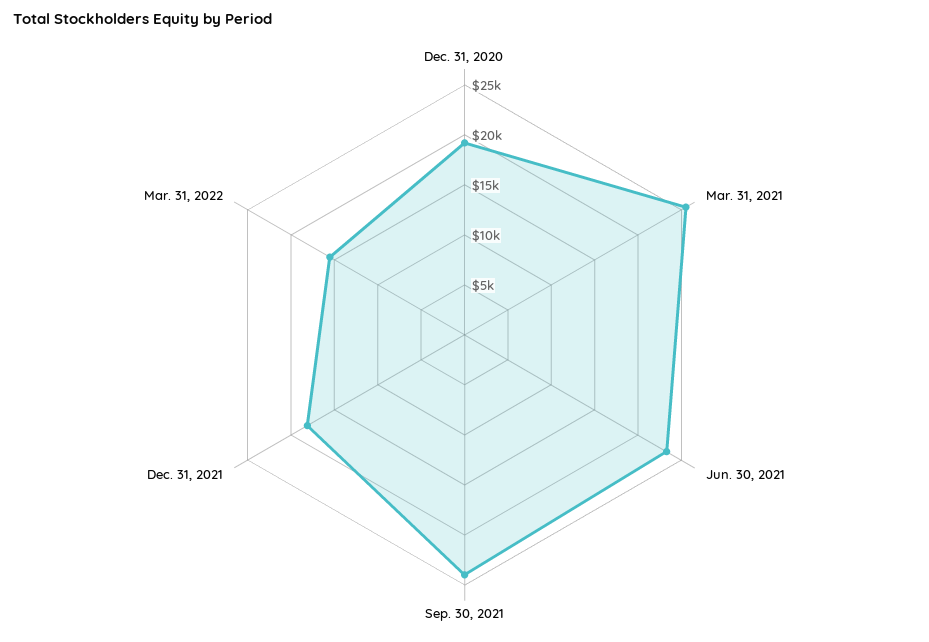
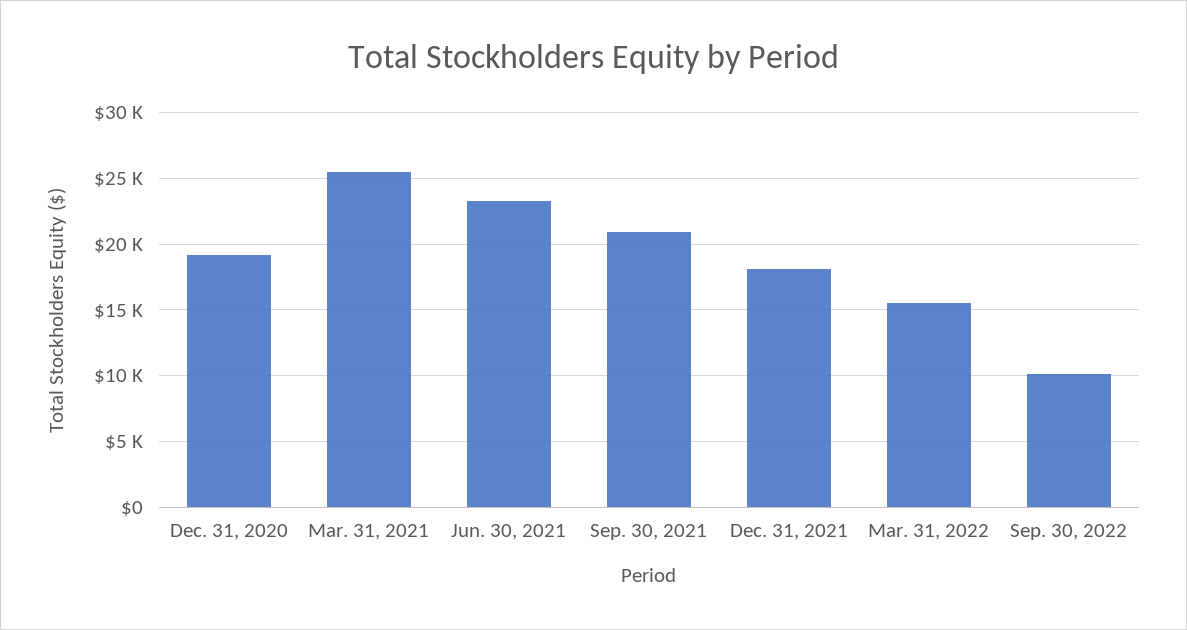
Sep. 30, 2021: 24000 -> 21000
Sep. 30, 2022: none -> 10000

